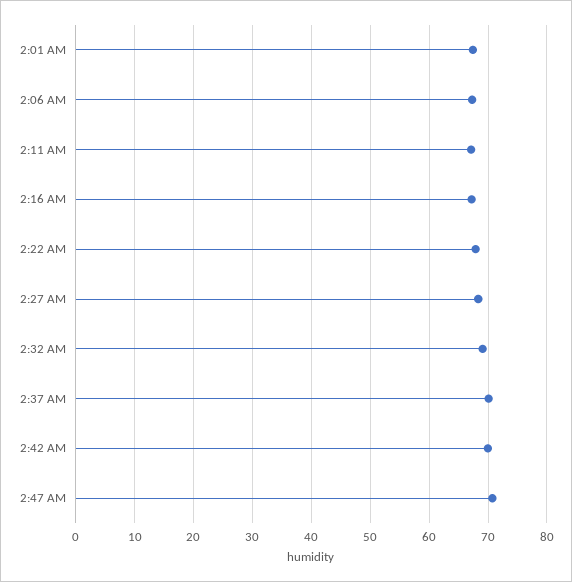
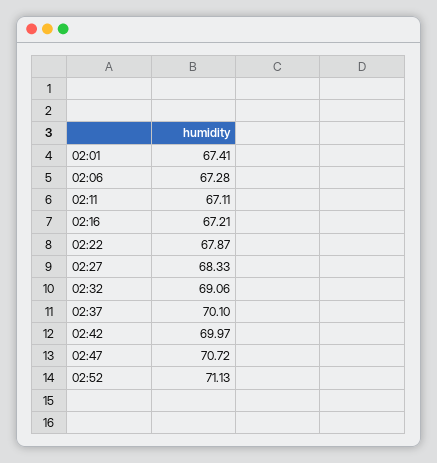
02:52: none -> 71.13

